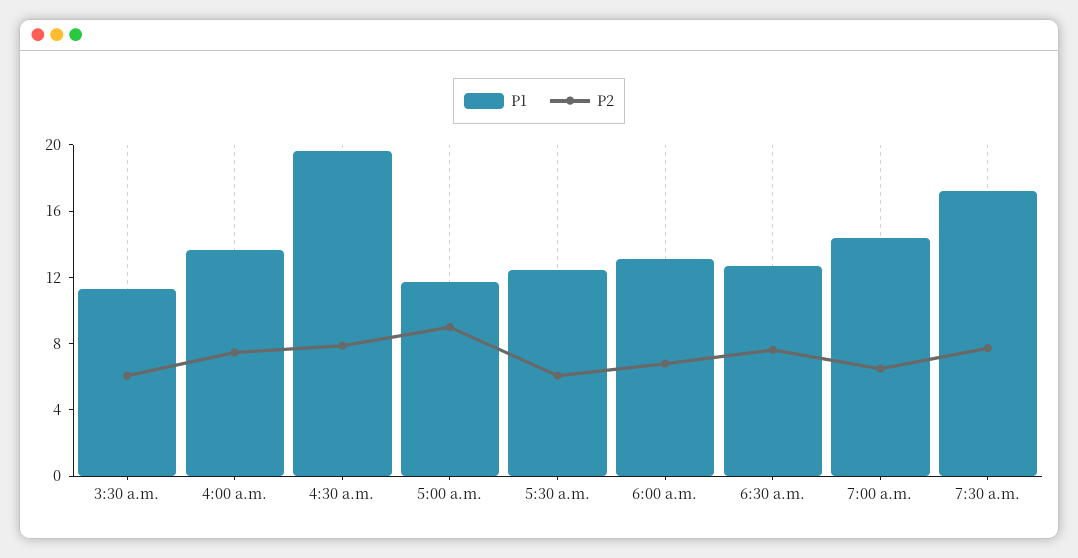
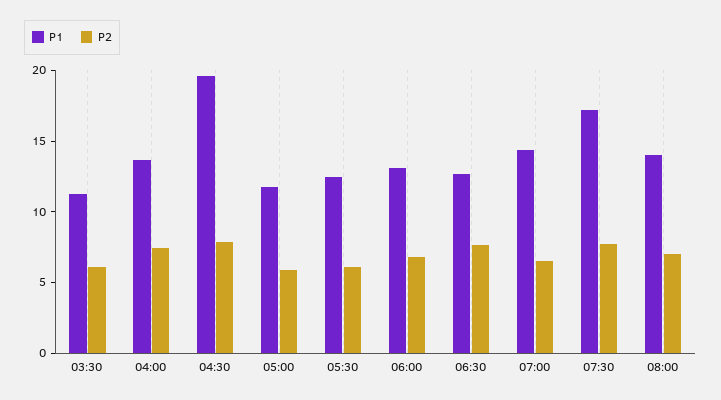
P2, 5:00 a.m.: 9 -> 6
P1, 08:00: none -> 14
P2, 08:00: none -> 7

